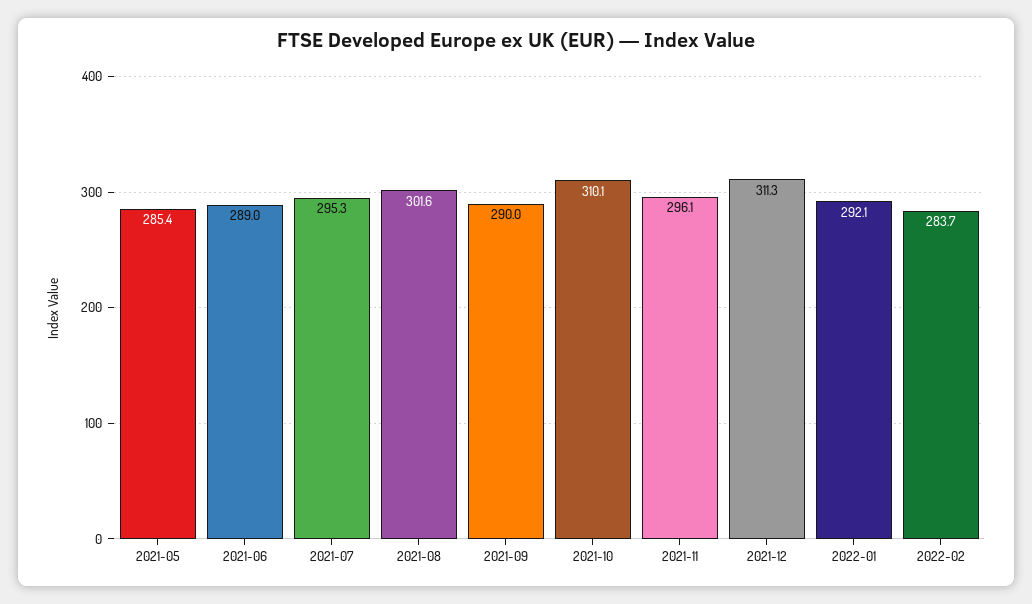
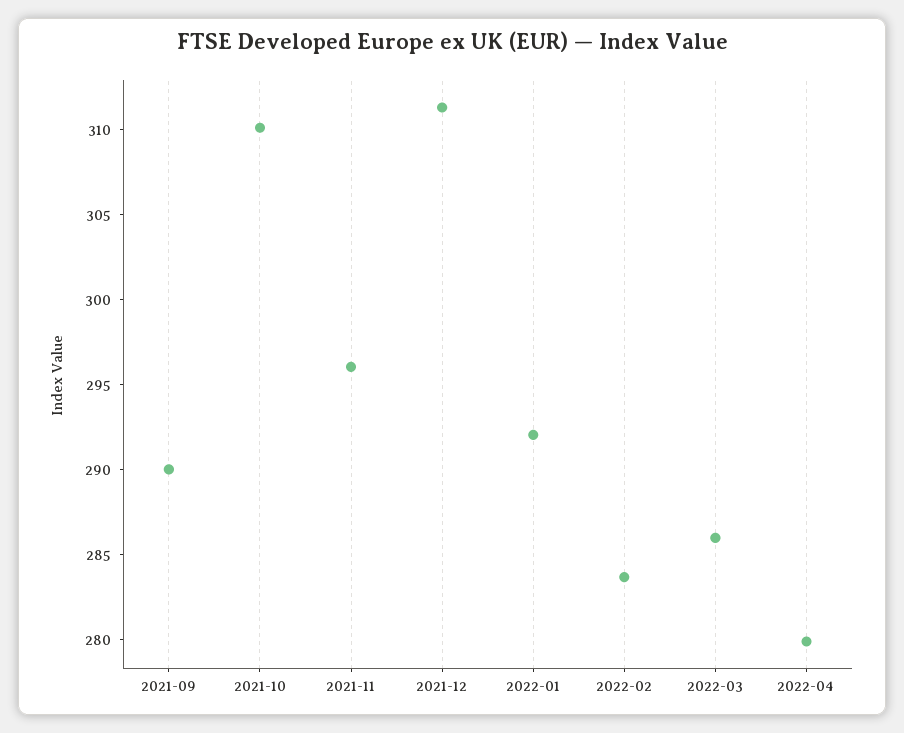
2021-05: 285.4 -> none
2021-06: 289 -> none
2021-07: 295.3 -> none
2021-08: 301.6 -> none
2022-03: none -> 286
2022-04: none -> 280

